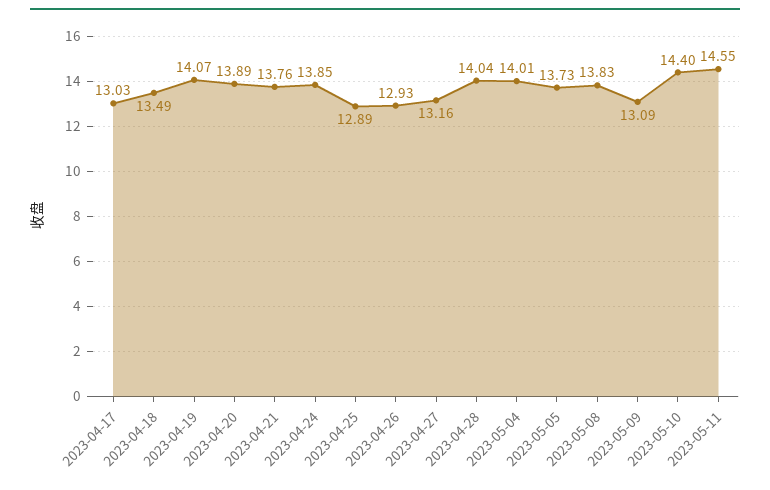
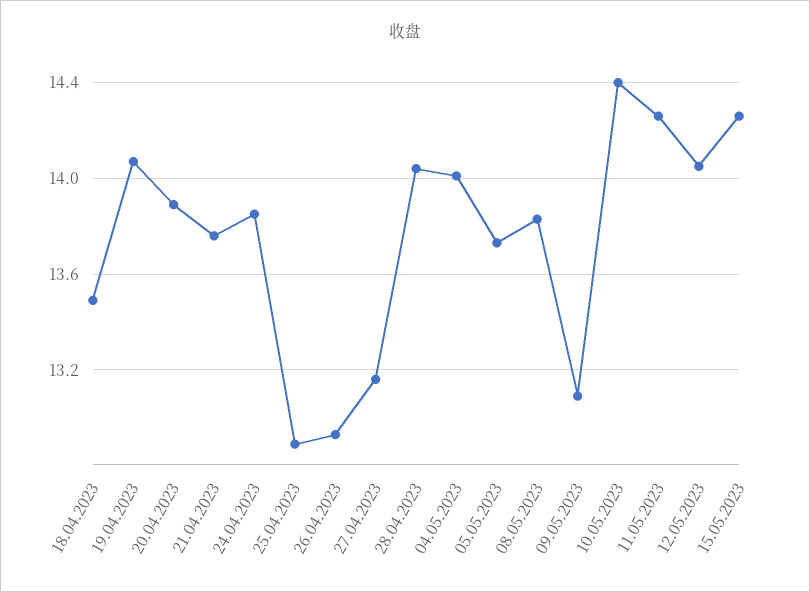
2023-04-17: 13.03 -> none
2023-05-11: 14.55 -> 14.25
12.05.2023: none -> 14.05
15.05.2023: none -> 14.25

